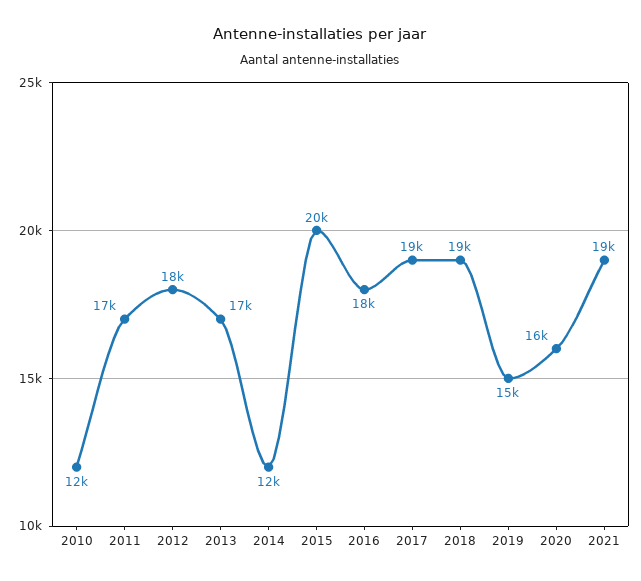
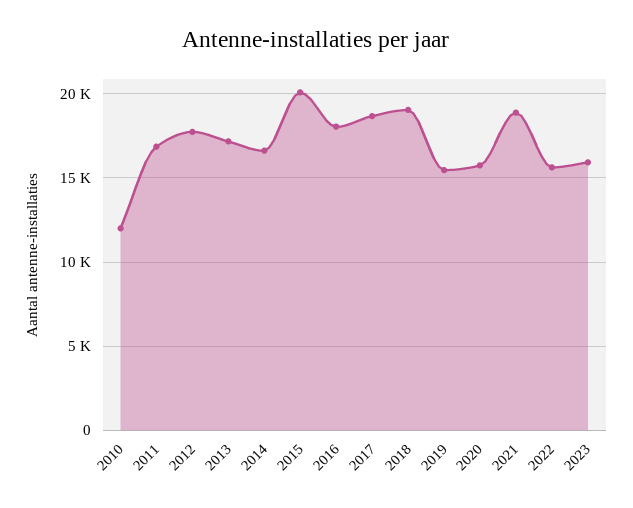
2014: 12000 -> 16500
2022: none -> 15500
2023: none -> 16000

